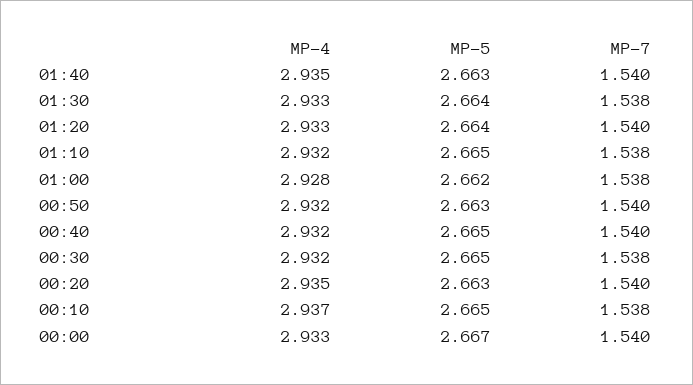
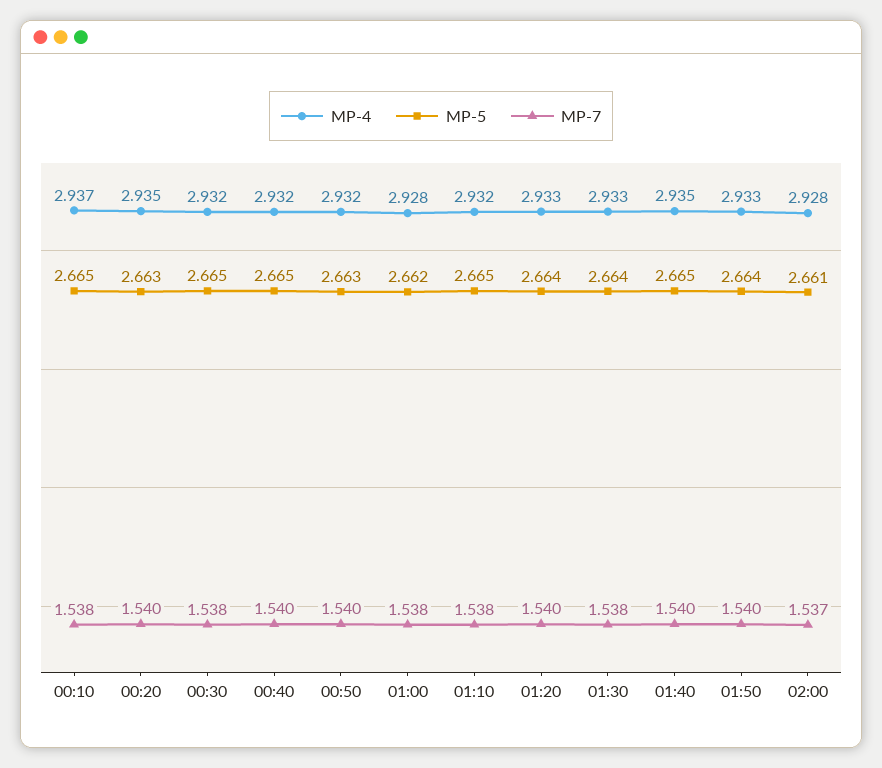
MP-5, 01:40: 2.663 -> 2.665
MP-4, 00:00: 2.933 -> none
MP-5, 00:00: 2.667 -> none
MP-7, 00:00: 1.54 -> none
MP-4, 01:50: none -> 2.933
MP-5, 01:50: none -> 2.664
MP-7, 01:50: none -> 1.54
MP-4, 02:00: none -> 2.928
MP-5, 02:00: none -> 2.661
MP-7, 02:00: none -> 1.537

